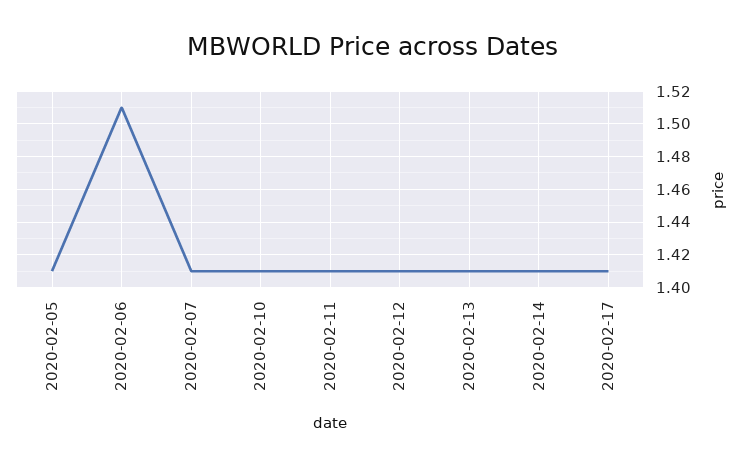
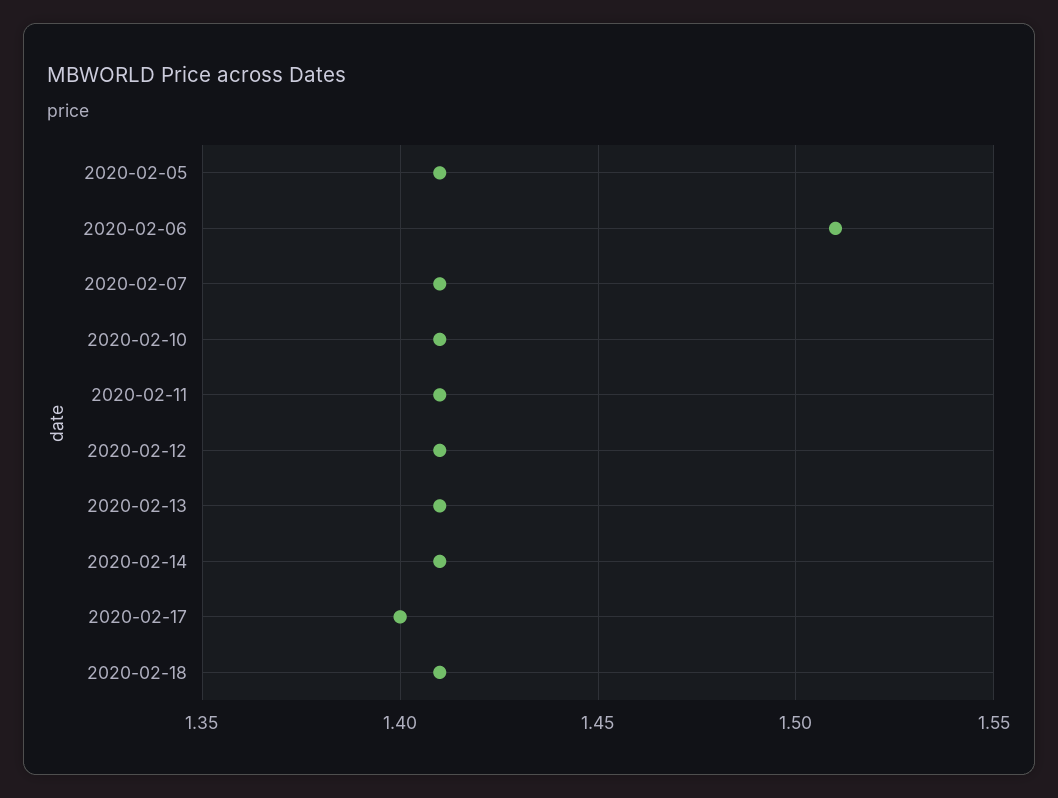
2020-02-17: 1.41 -> 1.4
2020-02-18: none -> 1.41

